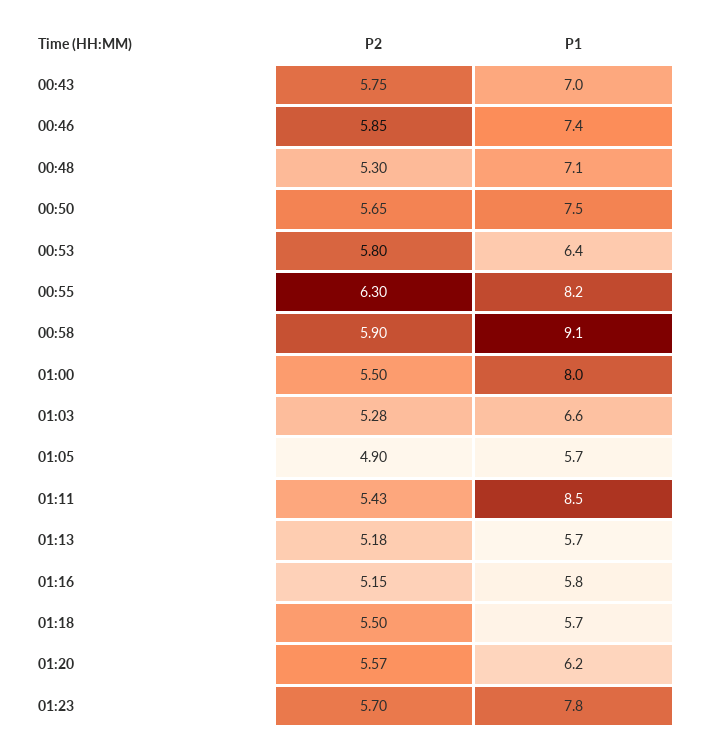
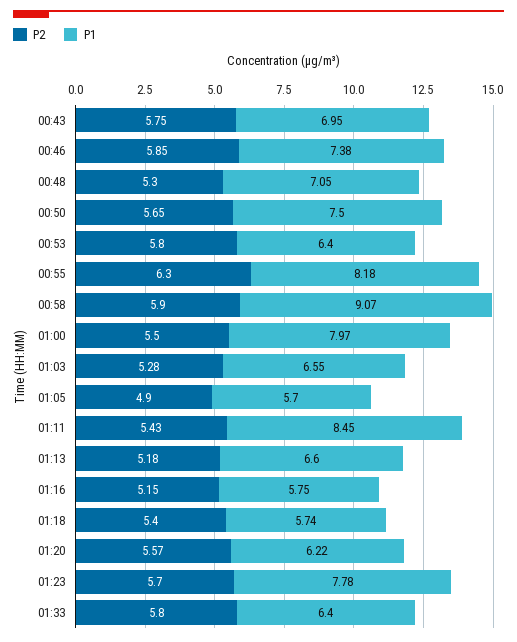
P1, 01:13: 5.7 -> 6.6
P2, 01:18: 5.5 -> 5.4
P2, 01:33: none -> 5.8
P1, 01:33: none -> 6.4

